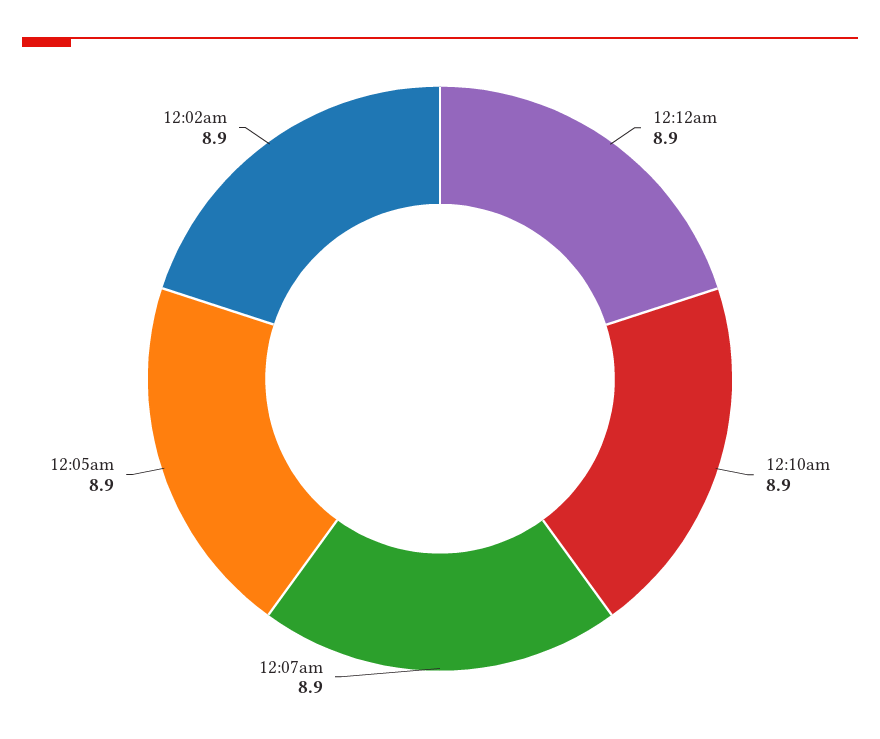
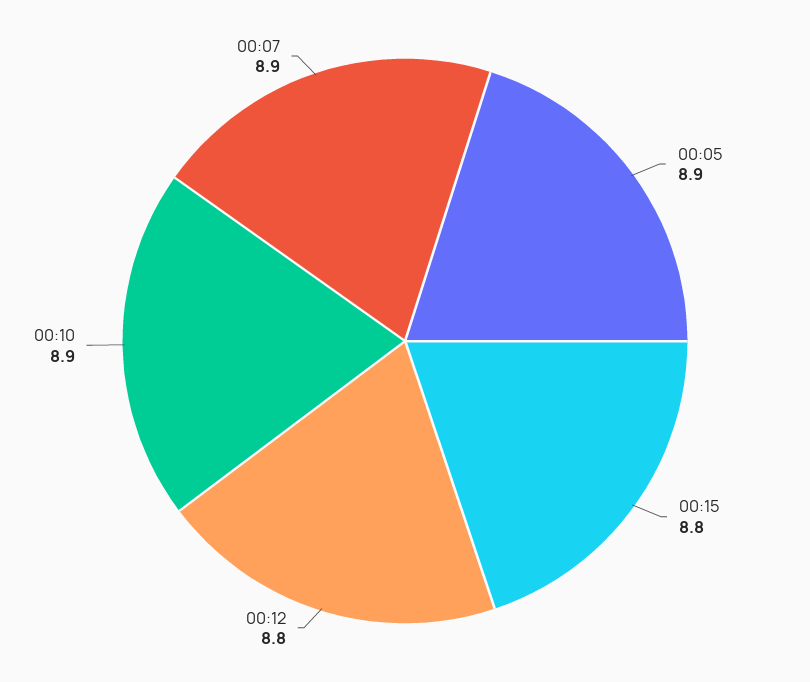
12:12am: 8.9 -> 8.8
12:02am: 8.9 -> none
00:15: none -> 8.8

